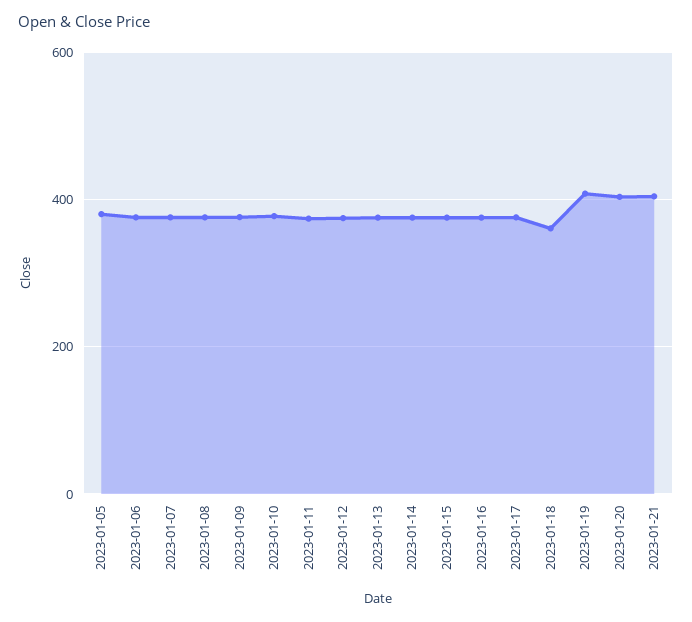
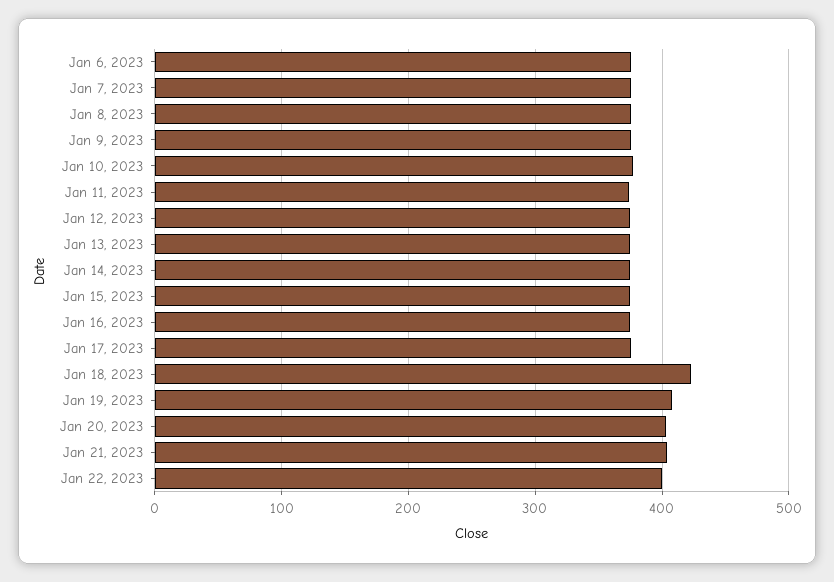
2023-01-05: 380 -> none
2023-01-18: 360 -> 420
Jan 22, 2023: none -> 400

